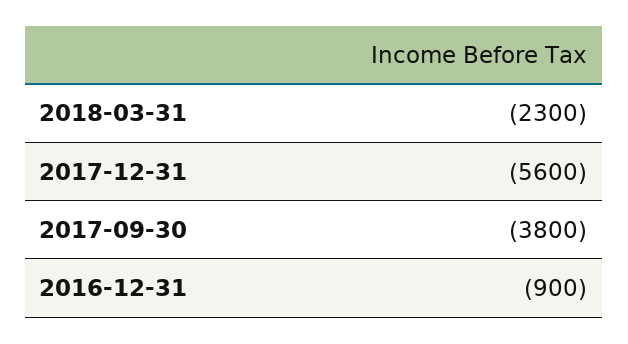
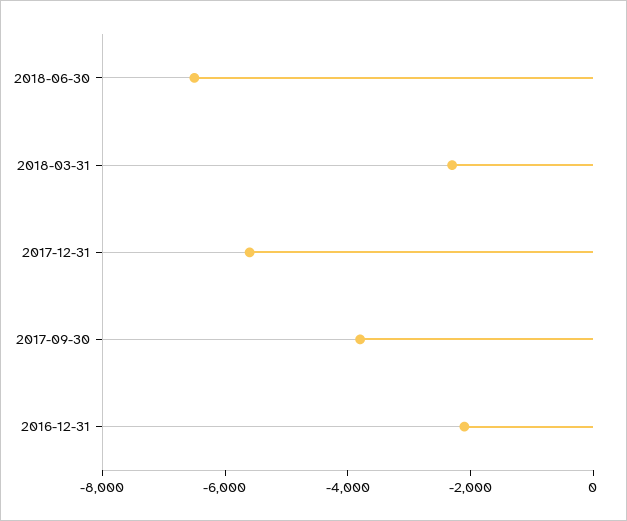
2016-12-31: -900 -> -2000
2018-06-30: none -> -6500

